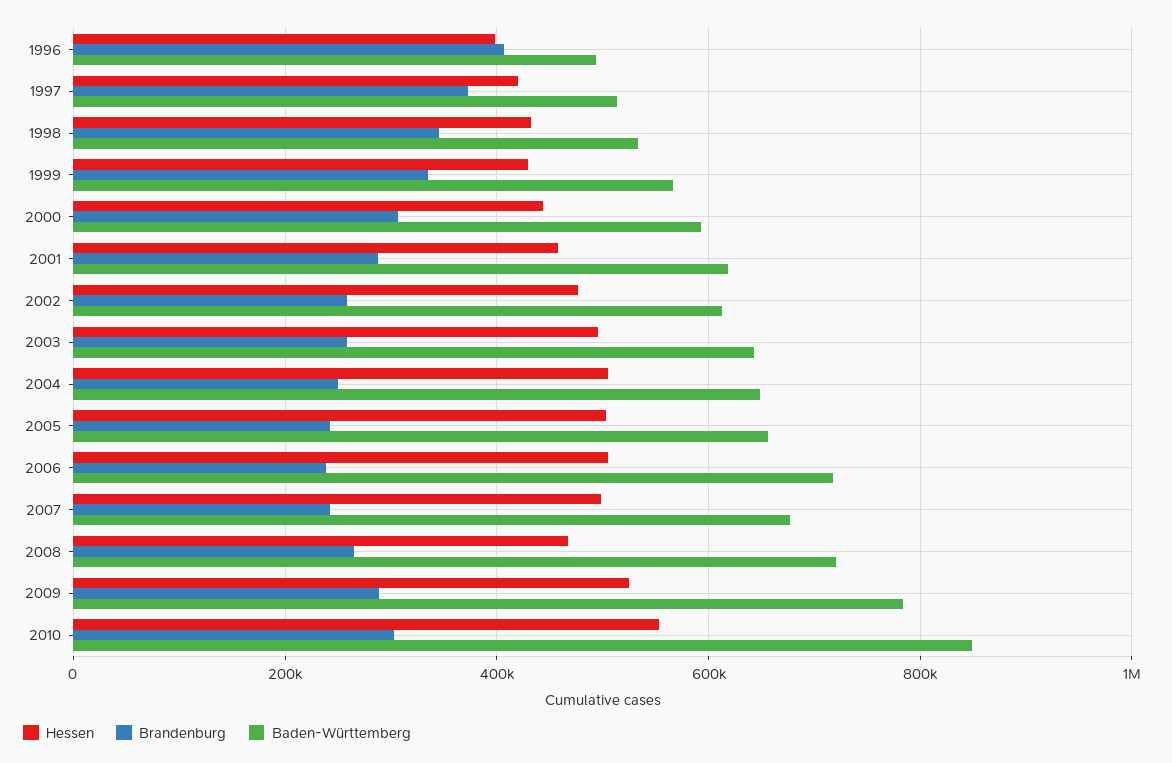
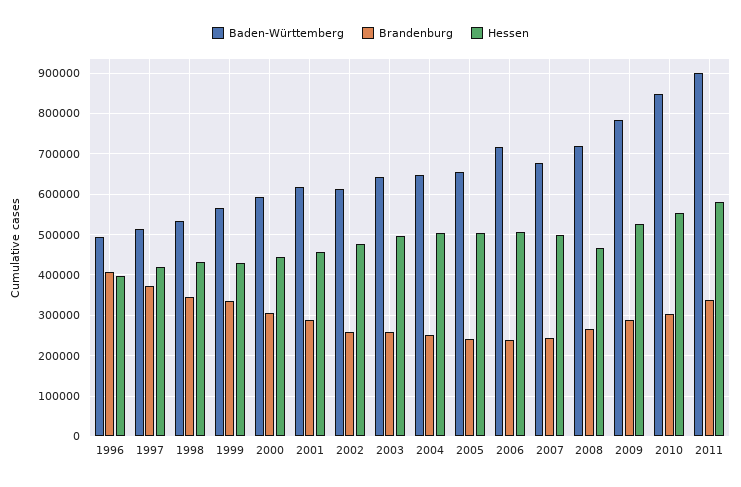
Baden-Württemberg, 2011: none -> 900000
Brandenburg, 2011: none -> 340000
Hessen, 2011: none -> 580000

